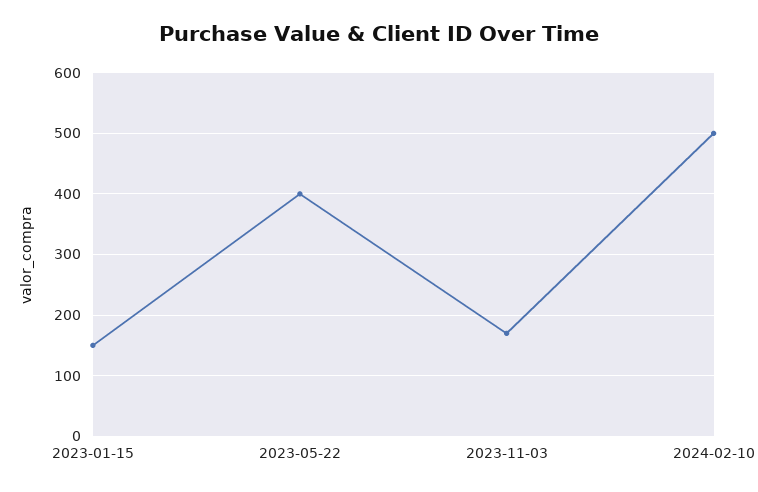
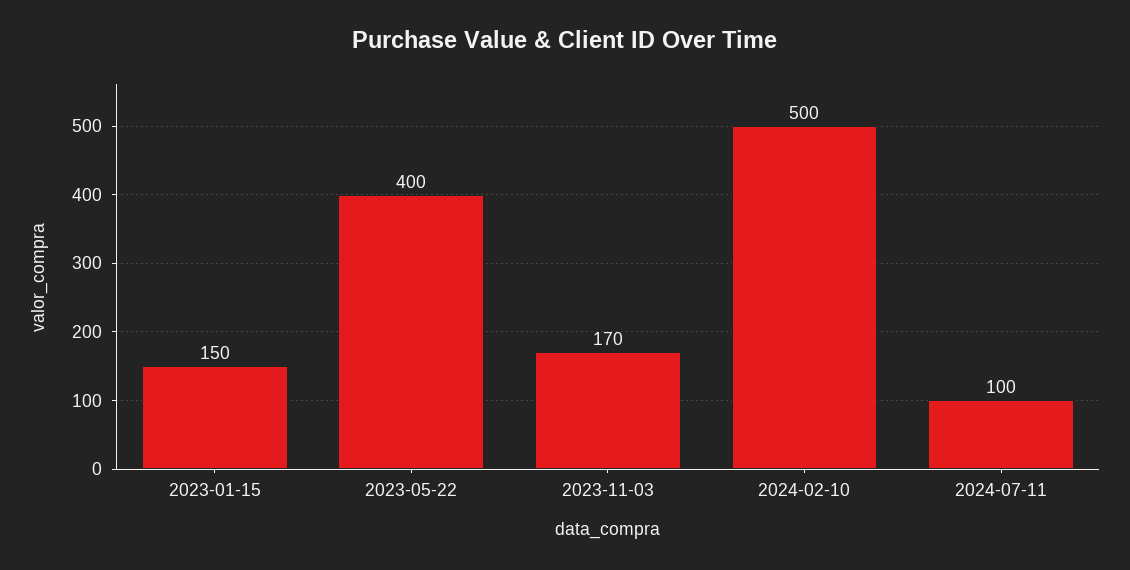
2024-07-11: none -> 100

